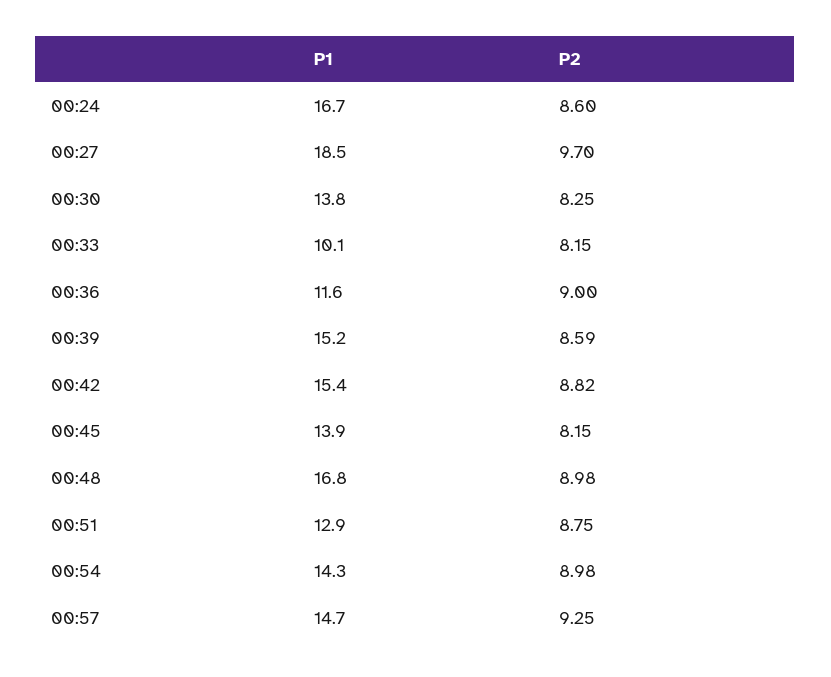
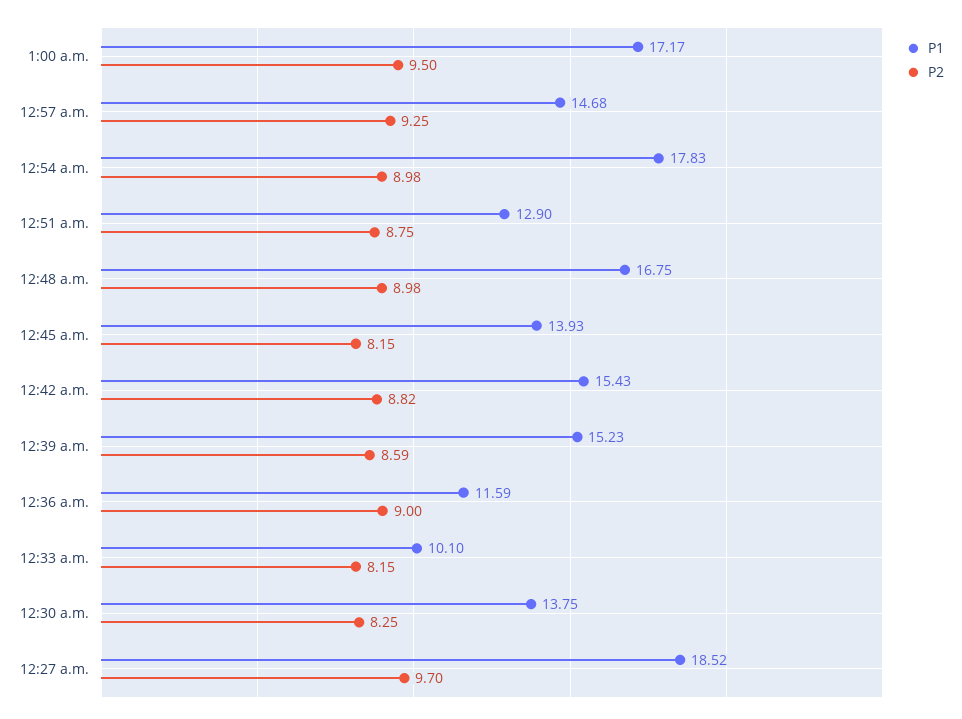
P1, 00:24: 16.7 -> none
P2, 00:24: 8.6 -> none
P1, 00:54: 14.3 -> 17.83
P1, 1:00 a.m.: none -> 17.17
P2, 1:00 a.m.: none -> 9.5

